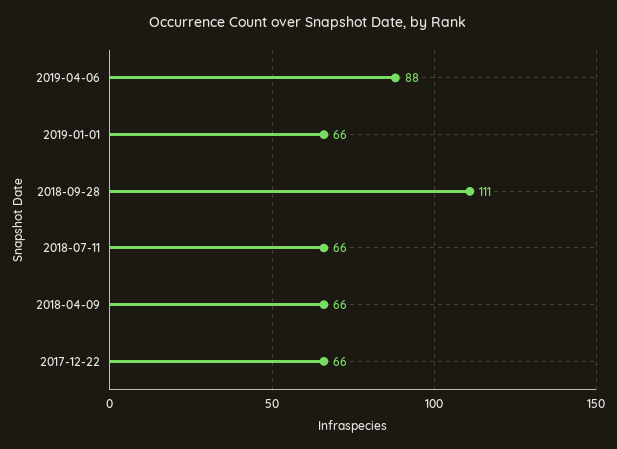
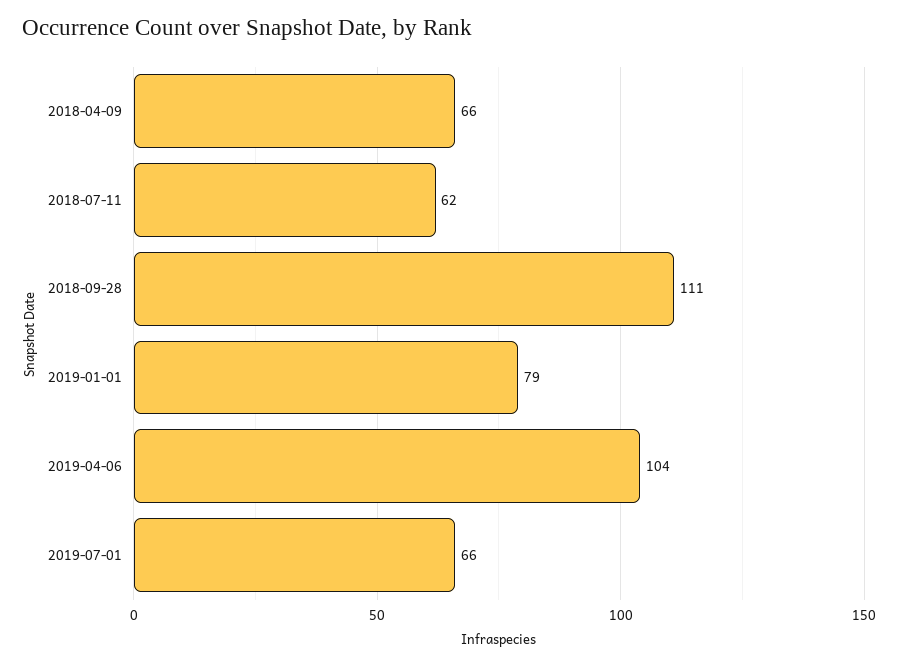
2019-04-06: 88 -> 104
2019-01-01: 66 -> 79
2018-07-11: 66 -> 62
2017-12-22: 66 -> none
2019-07-01: none -> 66

